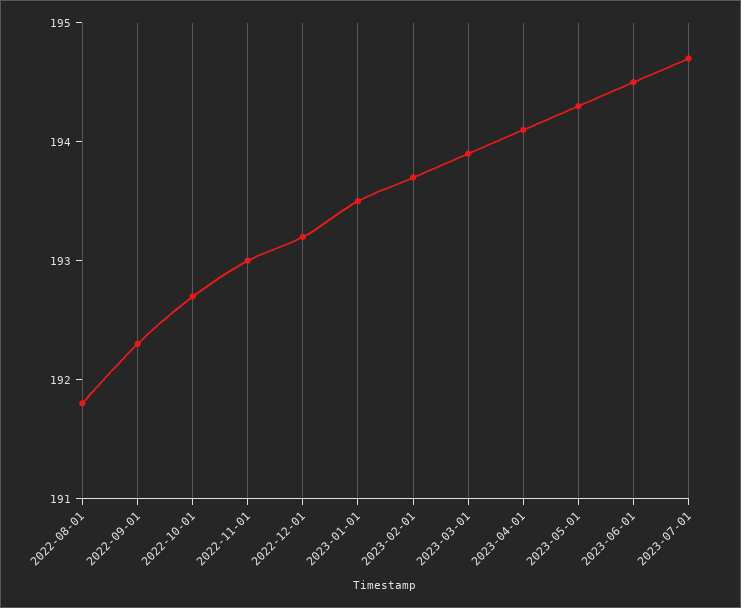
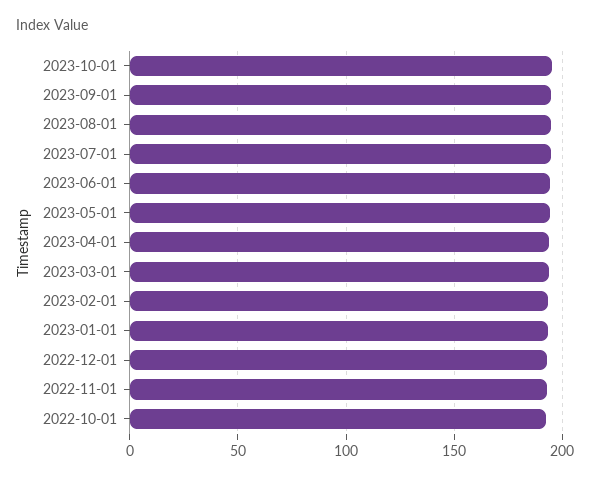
2022-08-01: 191.8 -> none
2022-09-01: 192.3 -> none
2023-10-01: none -> 195
2023-09-01: none -> 195
2023-08-01: none -> 195

